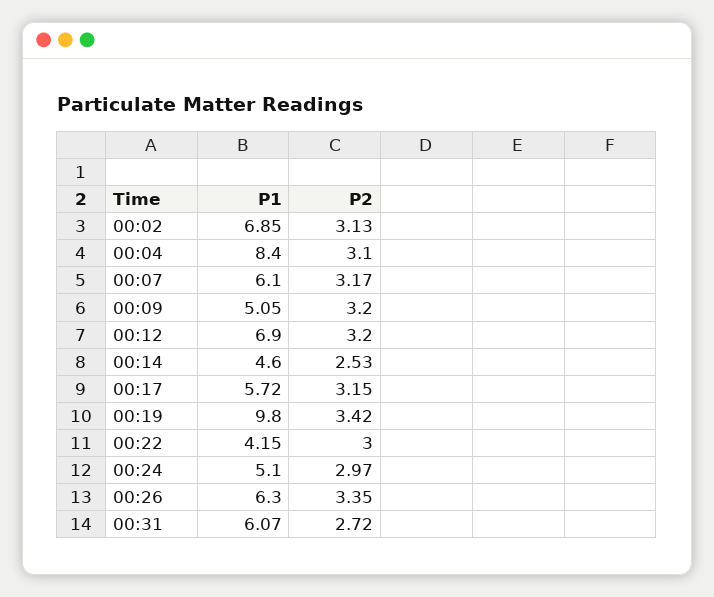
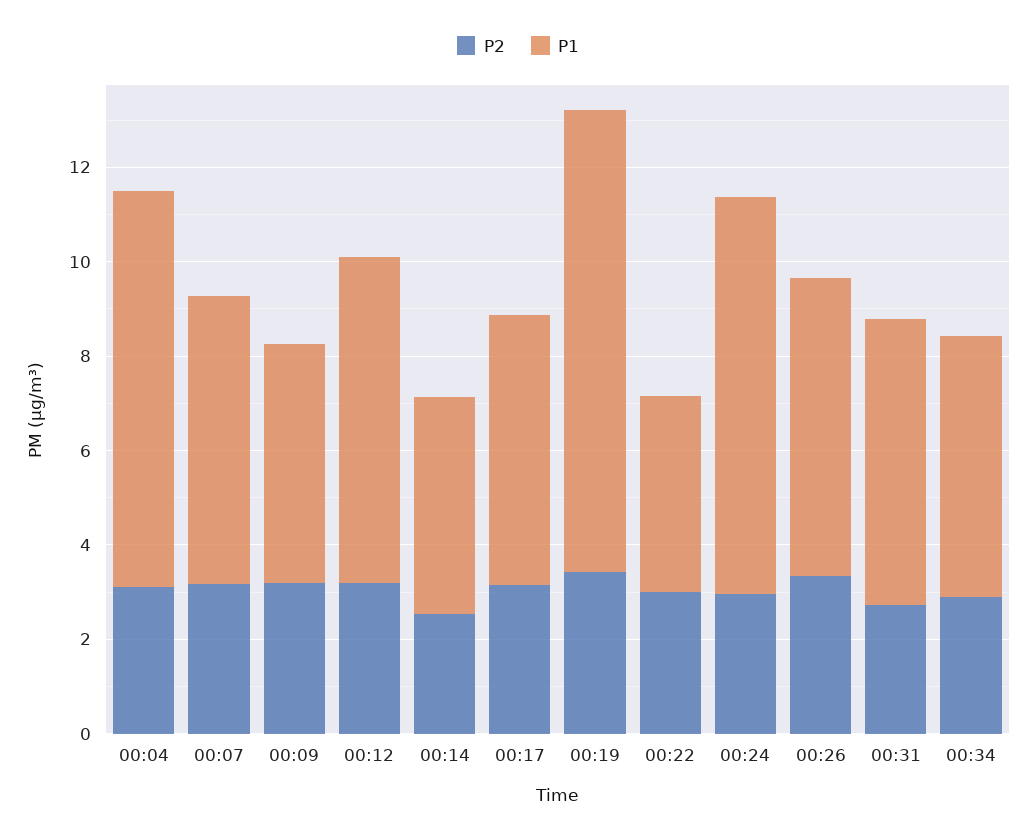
P1, 00:02: 6.85 -> none
P2, 00:02: 3.13 -> none
P1, 00:24: 5.1 -> 8.5
P2, 00:34: none -> 3
P1, 00:34: none -> 5.5

